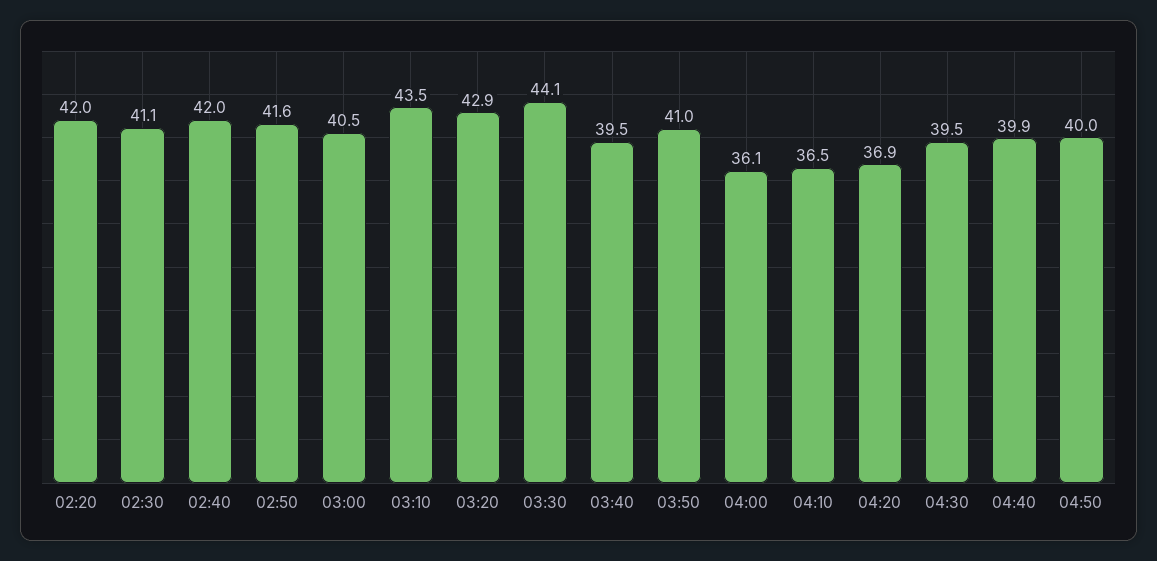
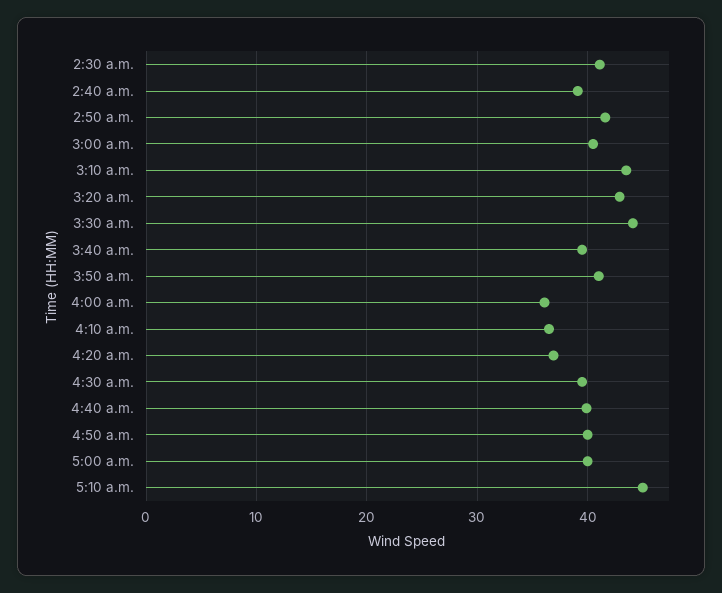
02:20: 42 -> none
02:40: 42 -> 39
5:00 a.m.: none -> 40
5:10 a.m.: none -> 45

